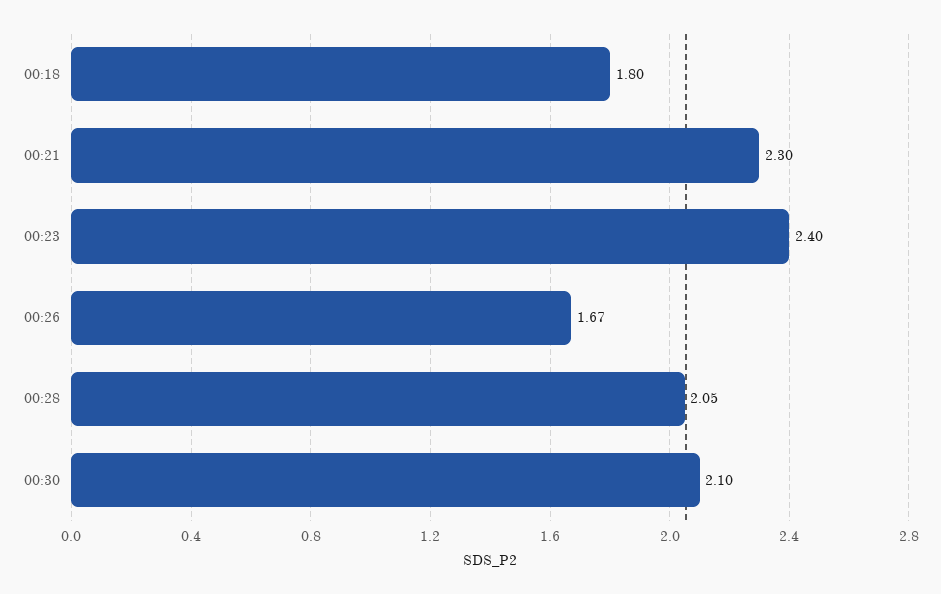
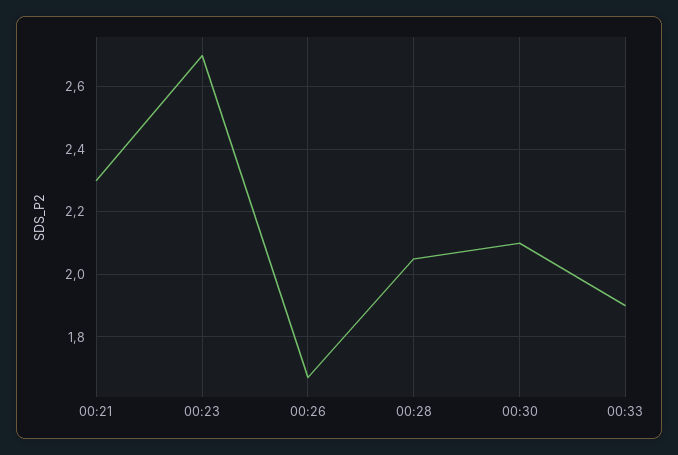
00:18: 1.8 -> none
00:23: 2.4 -> 2.7
00:33: none -> 1.9

